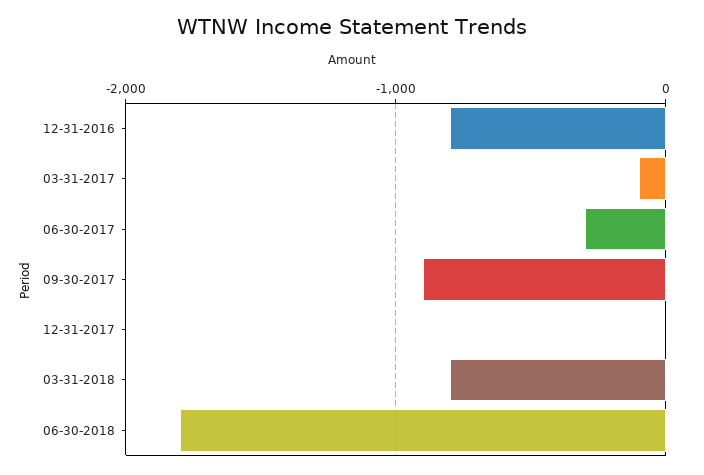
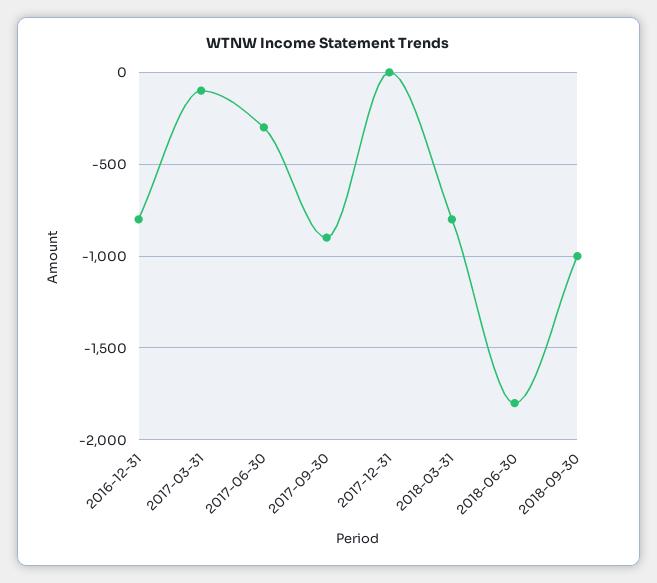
2018-09-30: none -> -1000

